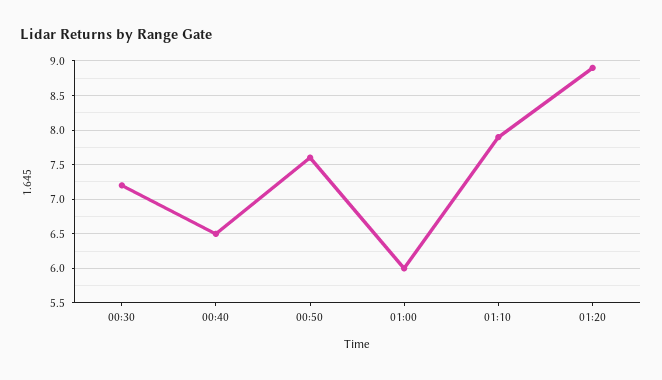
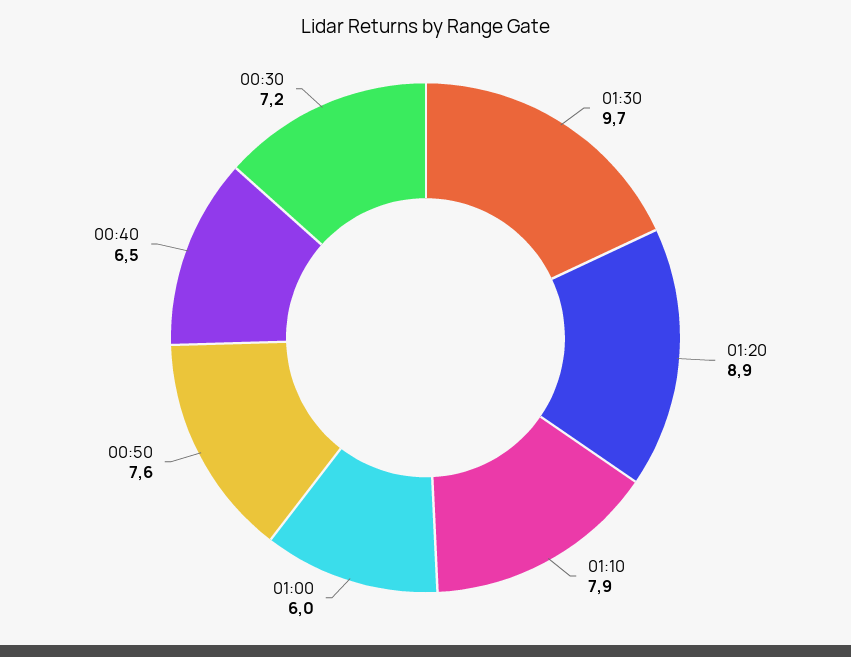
01:30: none -> 9.7

